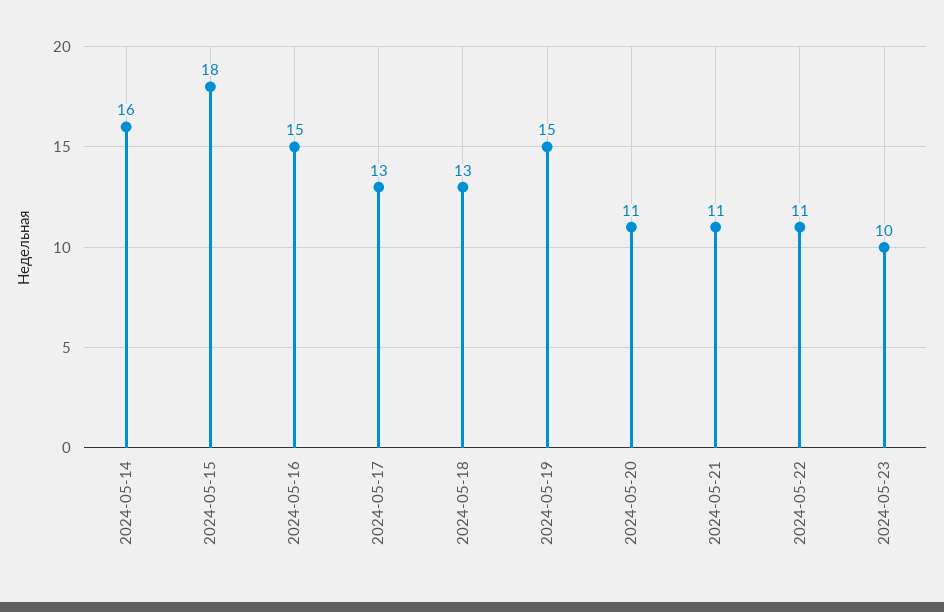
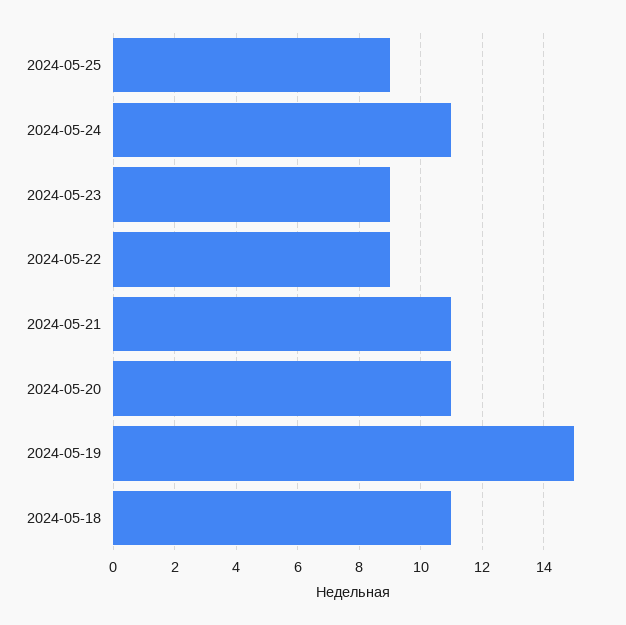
2024-05-14: 16 -> none
2024-05-15: 18 -> none
2024-05-16: 15 -> none
2024-05-17: 13 -> none
2024-05-18: 13 -> 11
2024-05-22: 11 -> 9
2024-05-23: 10 -> 9
2024-05-25: none -> 9
2024-05-24: none -> 11

